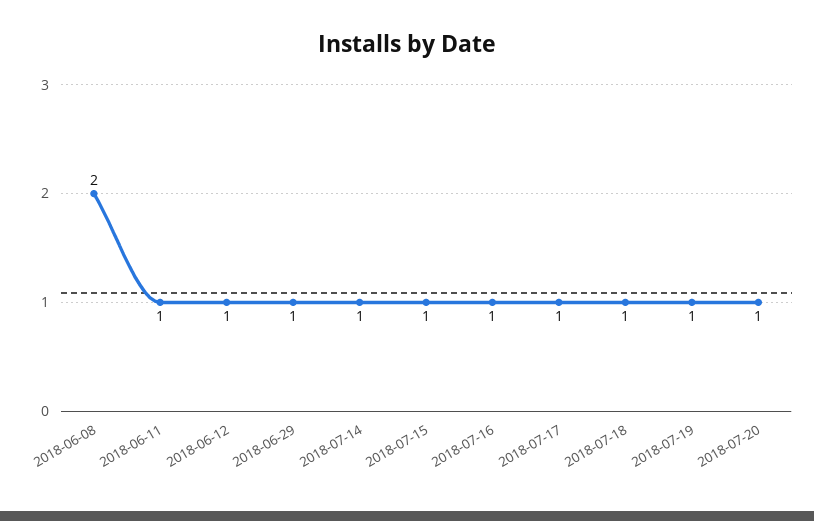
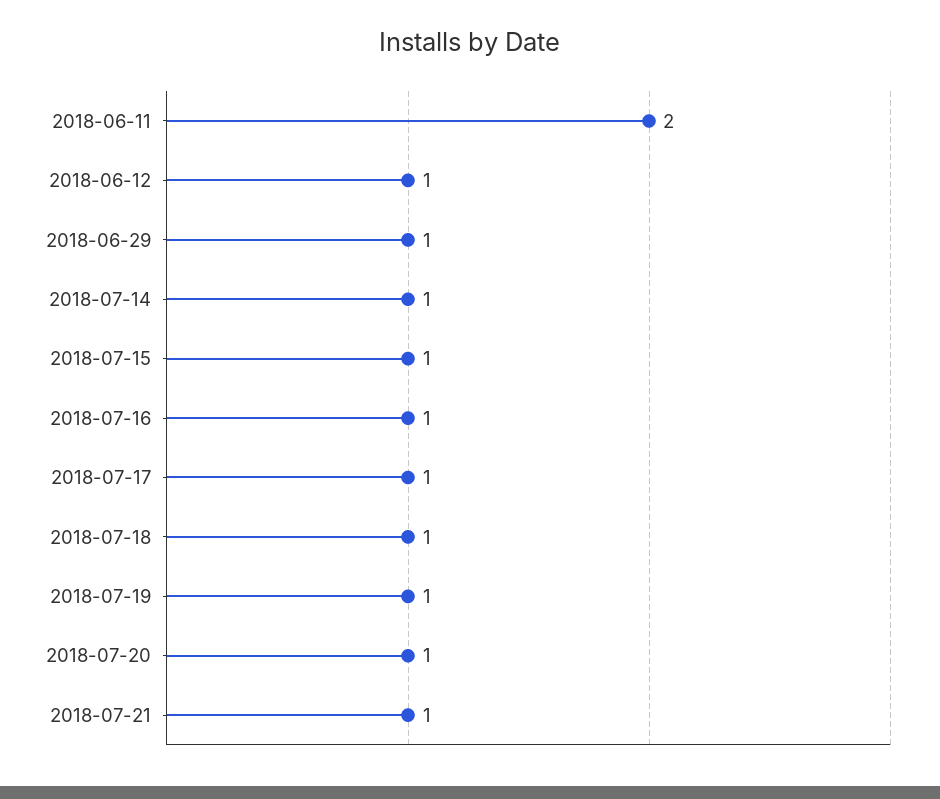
2018-06-08: 2 -> none
2018-06-11: 1 -> 2
2018-07-21: none -> 1

